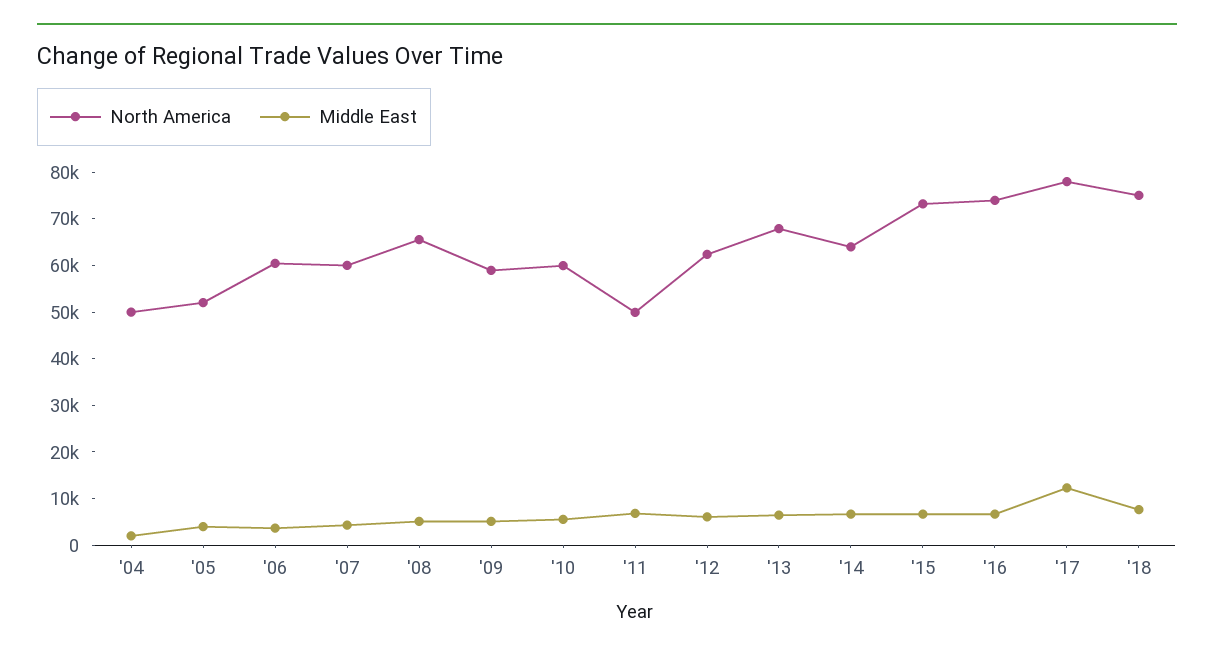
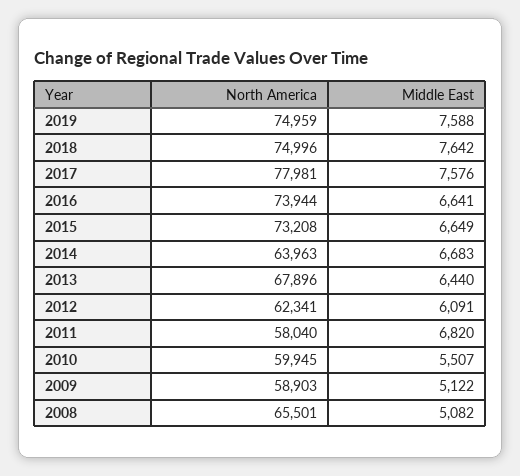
North America, '04: 50000 -> none
Middle East, '04: 2000 -> none
North America, '05: 52000 -> none
Middle East, '05: 4000 -> none
North America, '06: 60000 -> none
Middle East, '06: 4000 -> none
North America, '07: 60000 -> none
Middle East, '07: 4000 -> none
North America, '11: 50000 -> 58040
Middle East, '17: 12000 -> 7576
North America, 2019: none -> 74959
Middle East, 2019: none -> 7588

